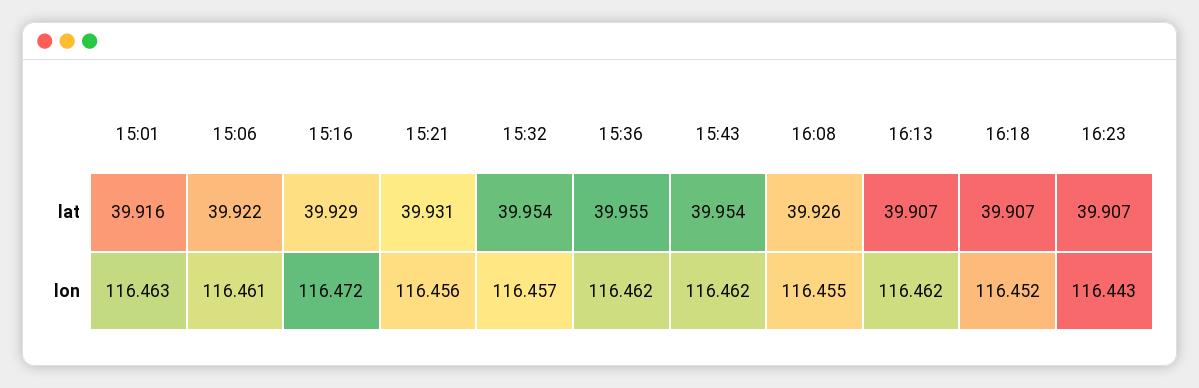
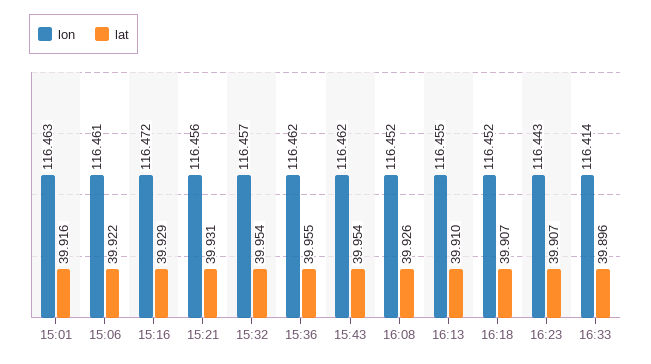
lat, 16:13: 39.907 -> 39.91
lon, 16:08: 116.455 -> 116.452
lon, 16:13: 116.462 -> 116.455
lon, 16:33: none -> 116.414
lat, 16:33: none -> 39.896

